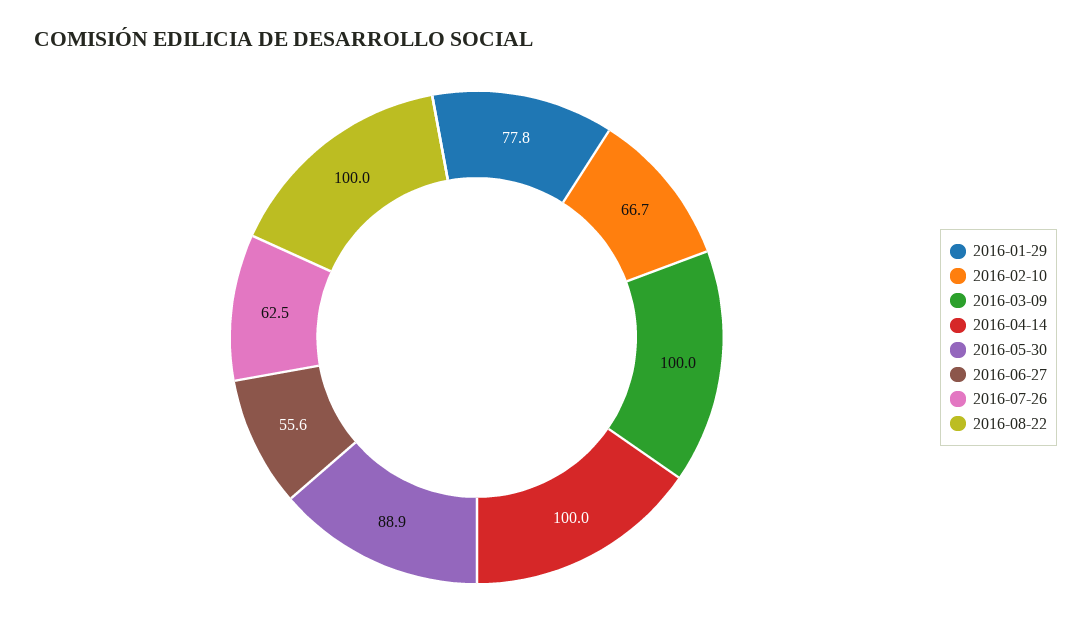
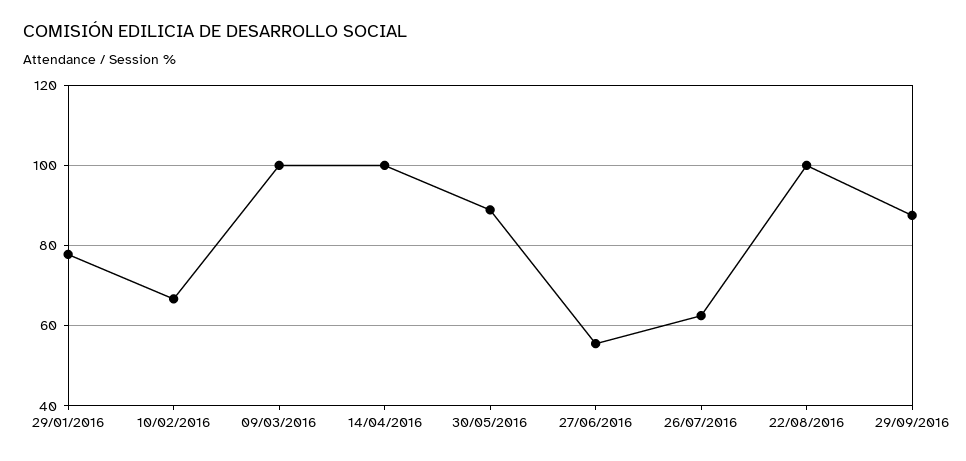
29/09/2016: none -> 88

